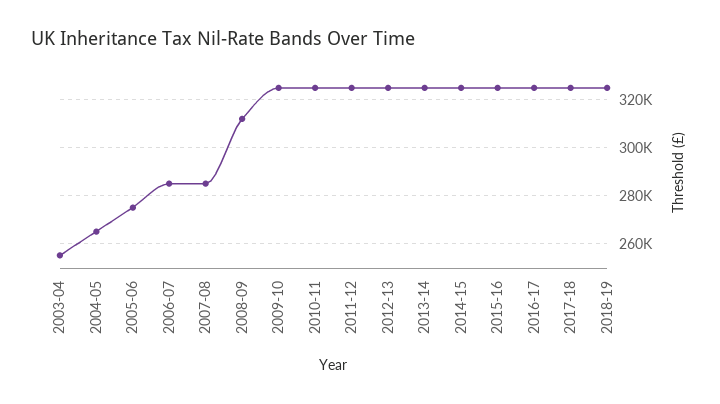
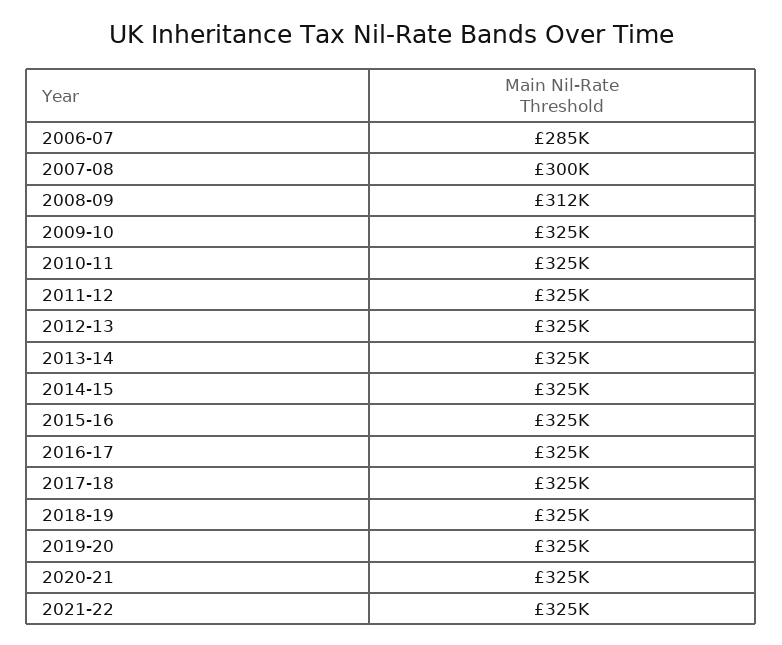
2003-04: 255000 -> none
2004-05: 265000 -> none
2005-06: 275000 -> none
2007-08: 285000 -> 300000
2019-20: none -> 325000
2020-21: none -> 325000
2021-22: none -> 325000

